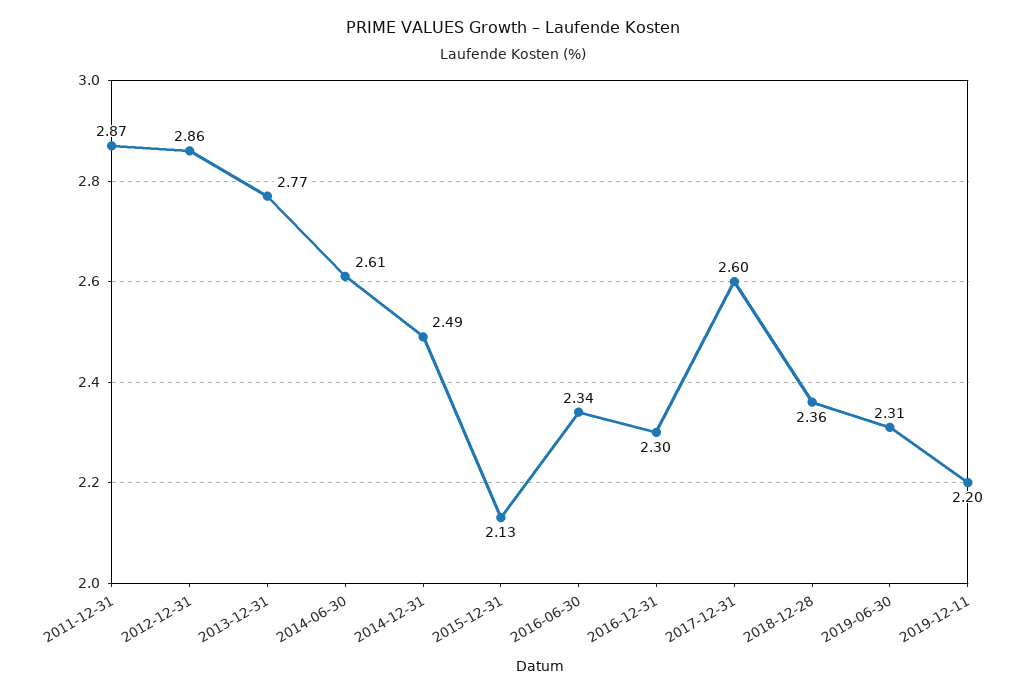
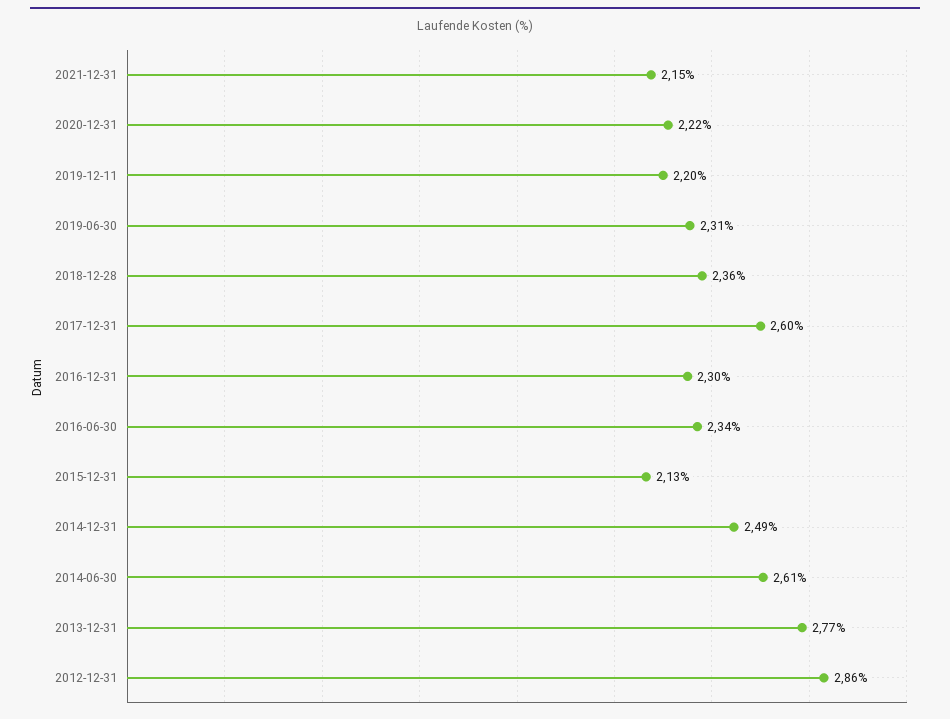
2011-12-31: 2.87 -> none
2021-12-31: none -> 2.15
2020-12-31: none -> 2.22

